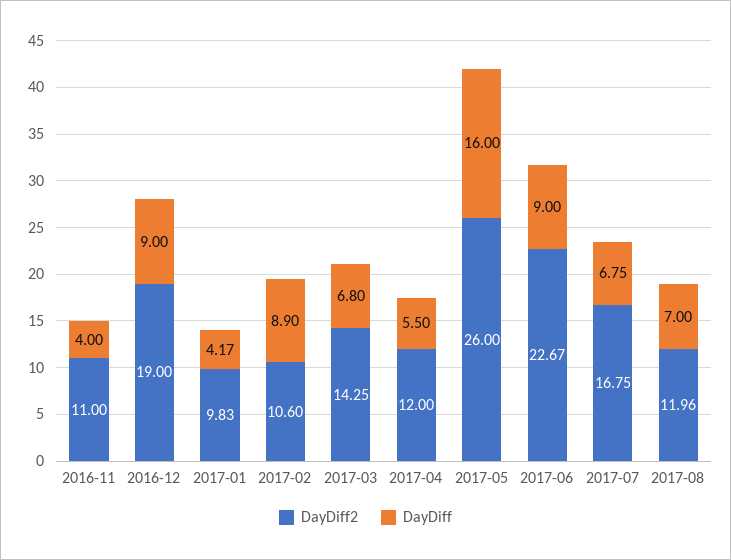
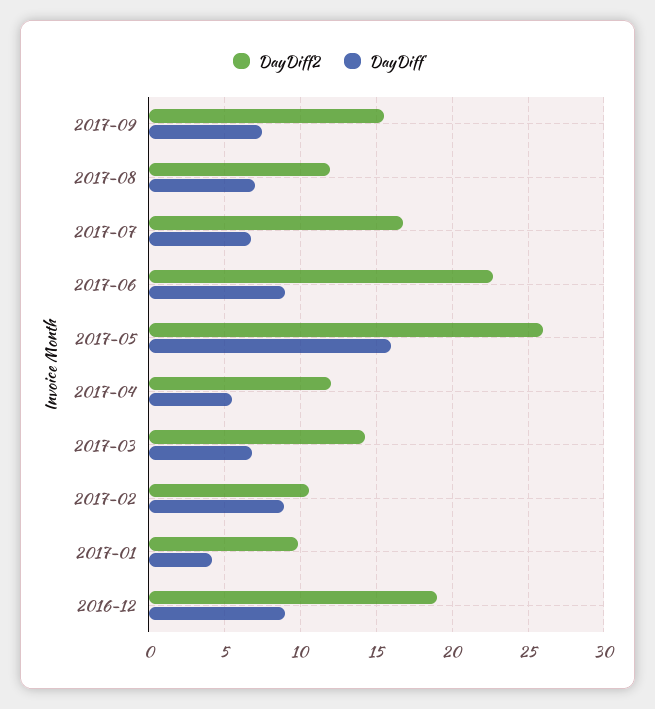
DayDiff2, 2016-11: 11 -> none
DayDiff, 2016-11: 4 -> none
DayDiff2, 2017-09: none -> 15.5
DayDiff, 2017-09: none -> 7.5

